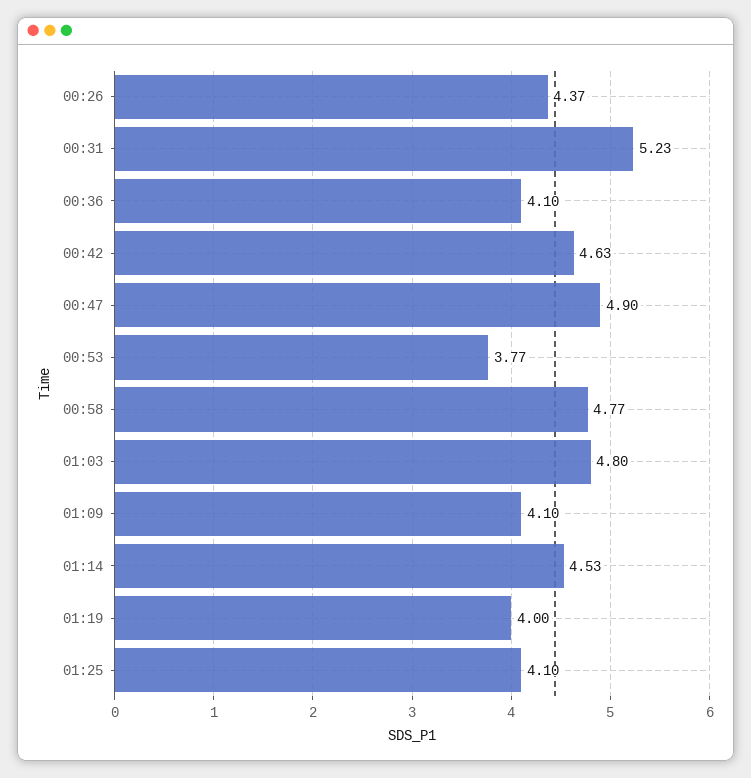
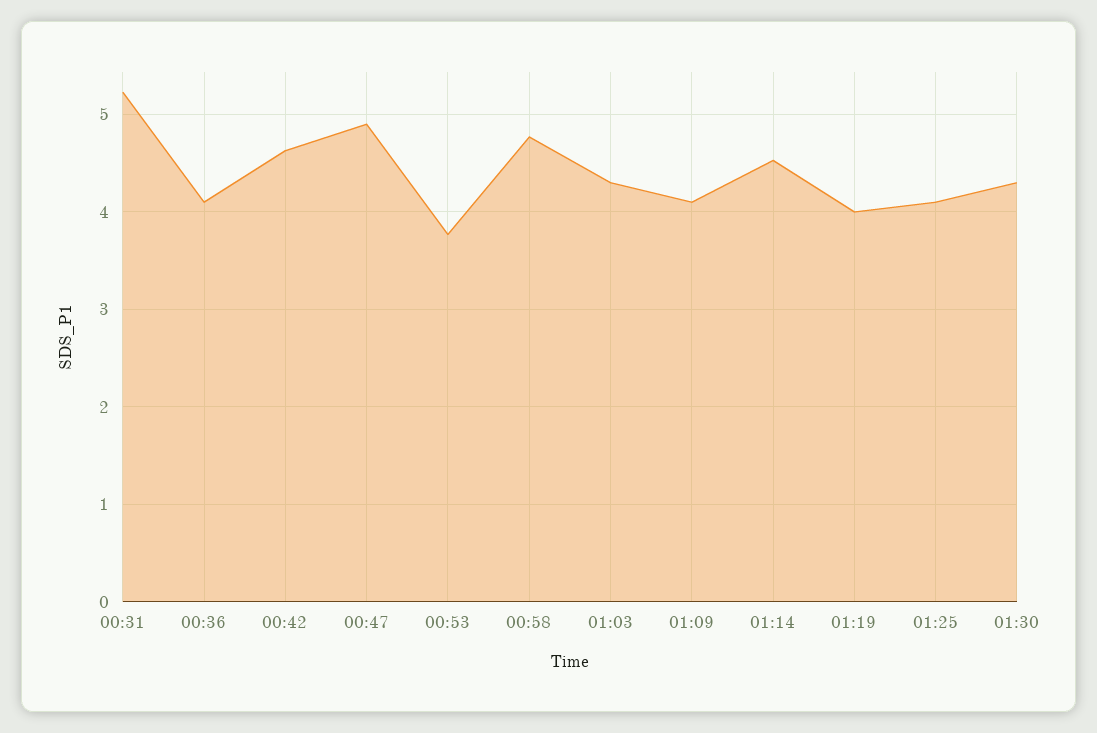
00:26: 4.37 -> none
01:03: 4.8 -> 4.3
01:30: none -> 4.3

